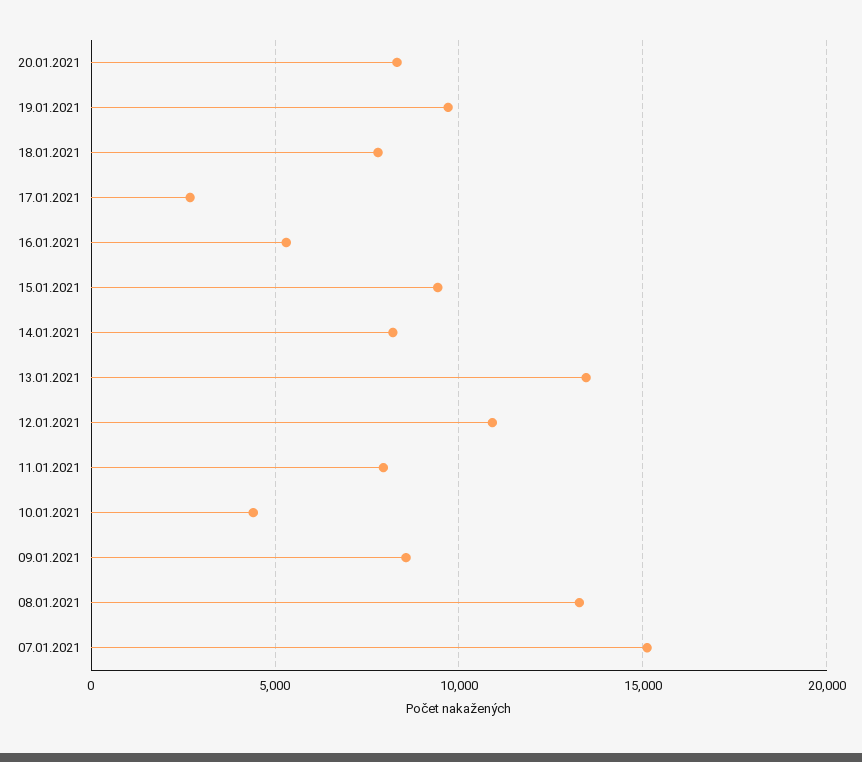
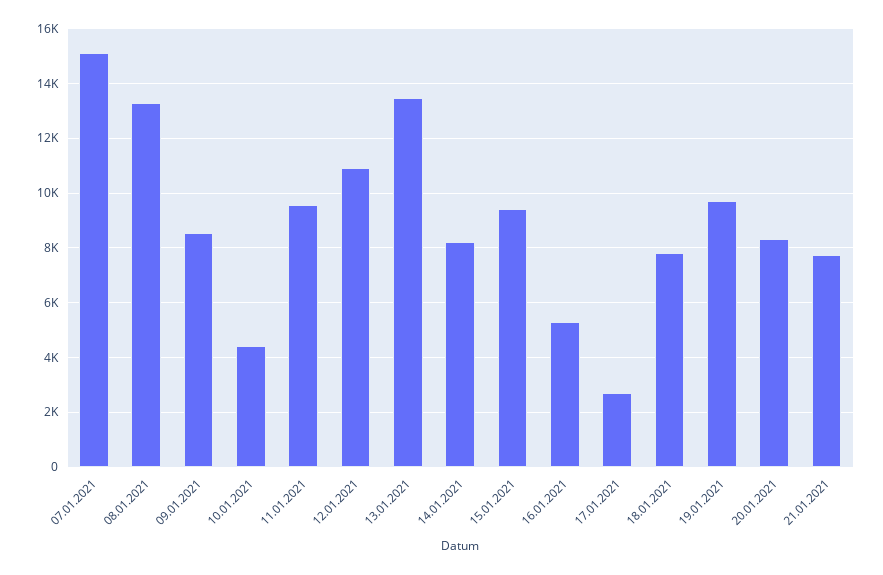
11.01.2021: 8000 -> 9500
21.01.2021: none -> 7750

